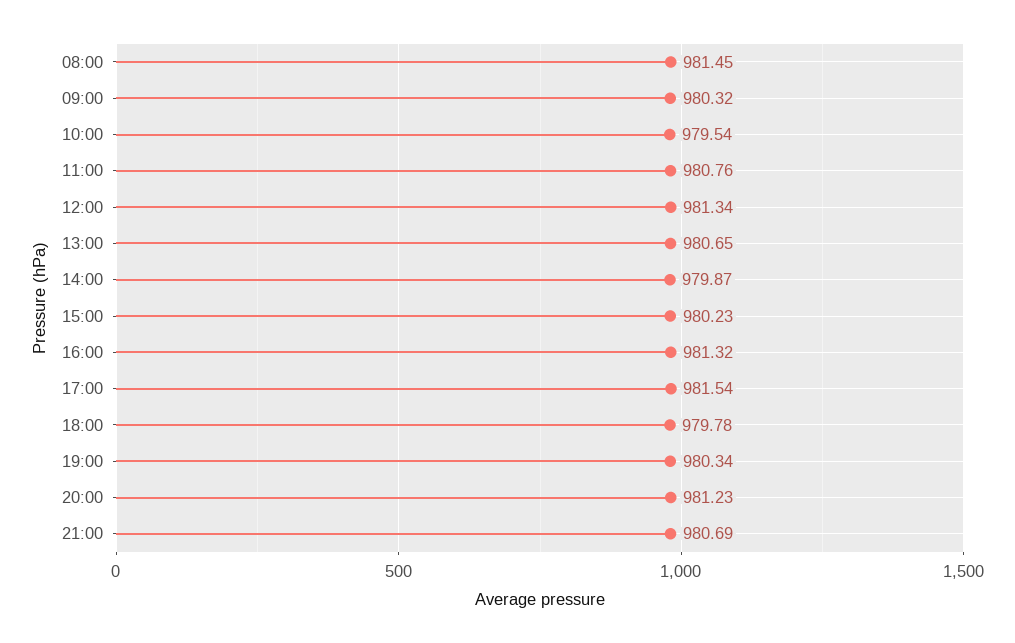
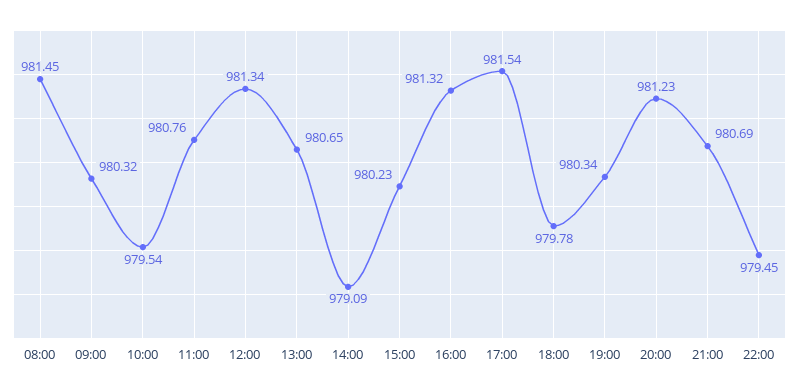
14:00: 979.87 -> 979.09
22:00: none -> 979.45

